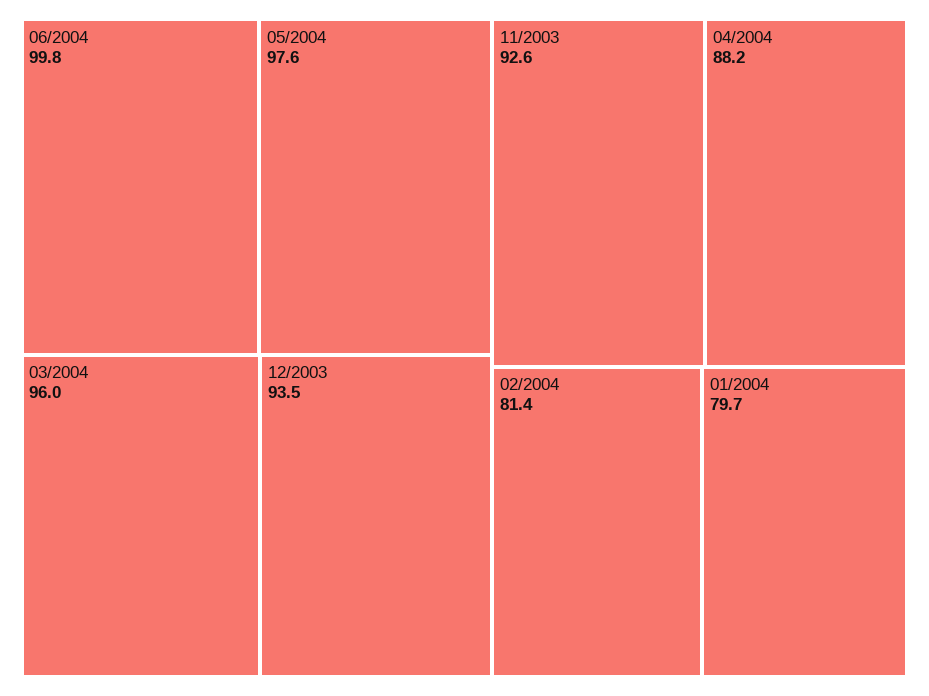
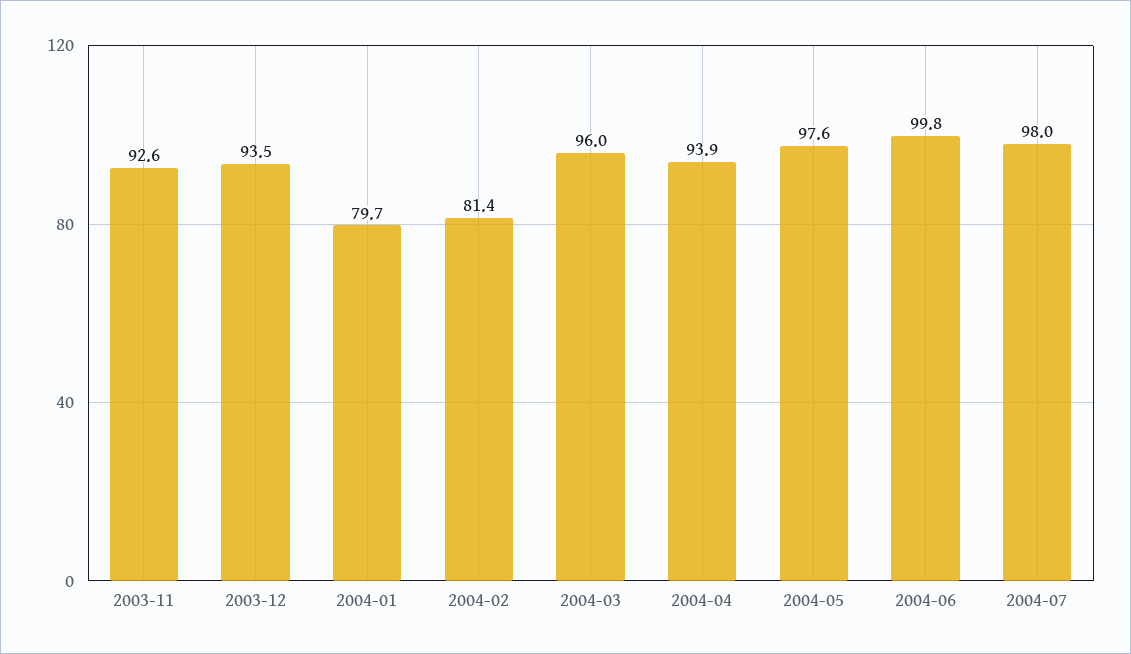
04/2004: 88.2 -> 93.9
2004-07: none -> 98

